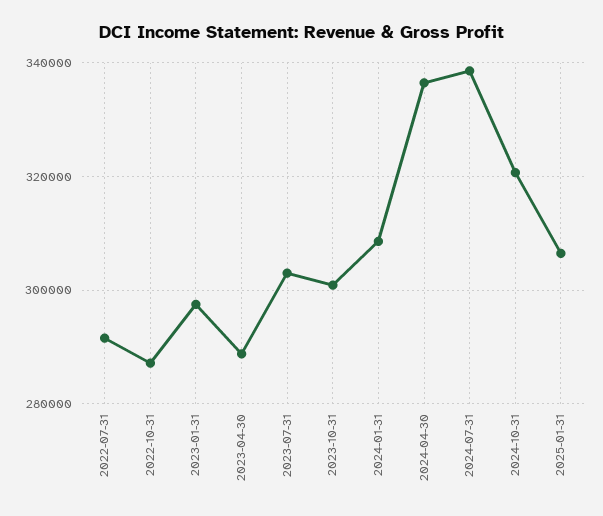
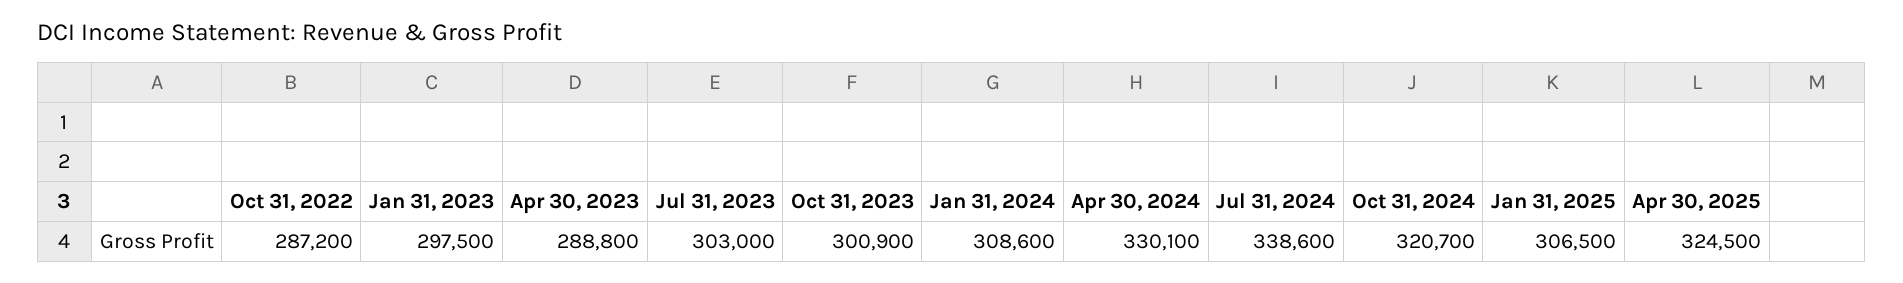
2022-07-31: 292000 -> none
2024-04-30: 336000 -> 330100
Apr 30, 2025: none -> 324500

